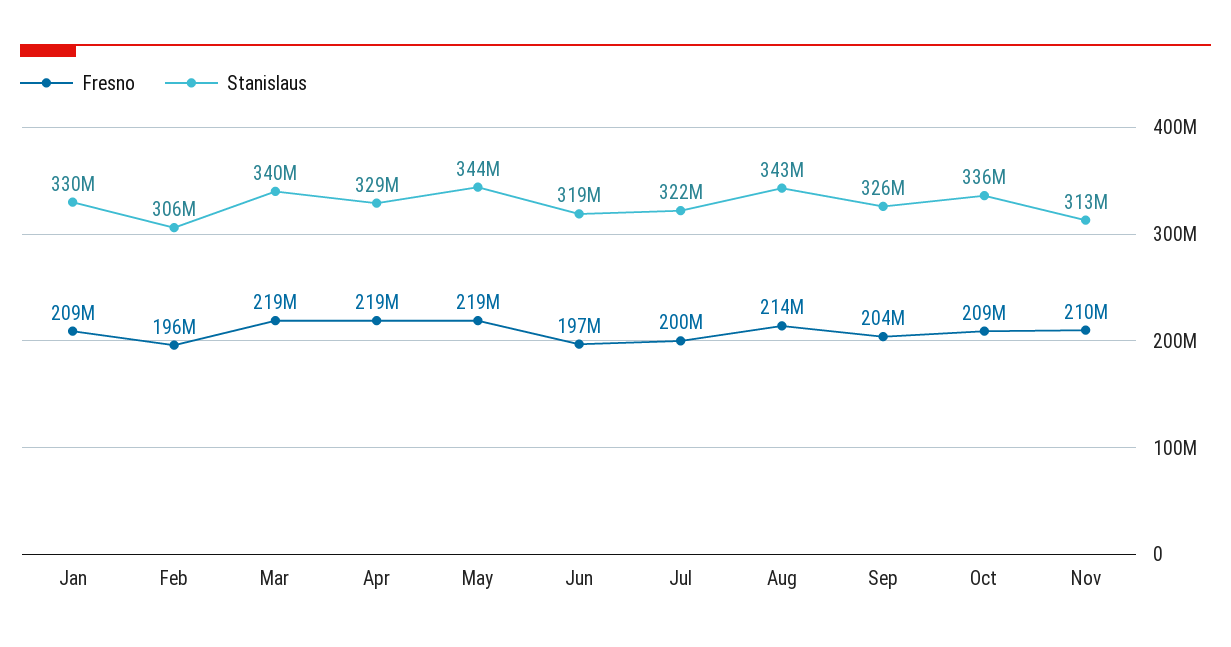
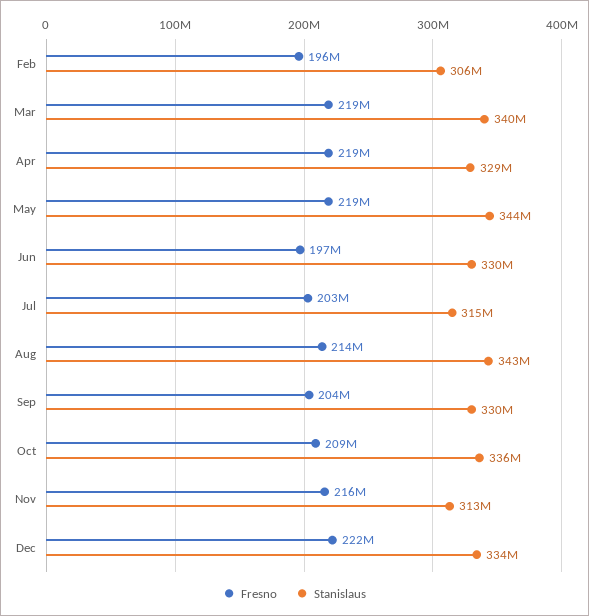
Fresno, Jan: 209000000 -> none
Stanislaus, Jan: 330000000 -> none
Stanislaus, Jun: 319000000 -> 330000000
Fresno, Jul: 200000000 -> 203000000
Stanislaus, Jul: 322000000 -> 315000000
Stanislaus, Sep: 326000000 -> 330000000
Fresno, Nov: 210000000 -> 216000000
Fresno, Dec: none -> 222000000
Stanislaus, Dec: none -> 334000000

